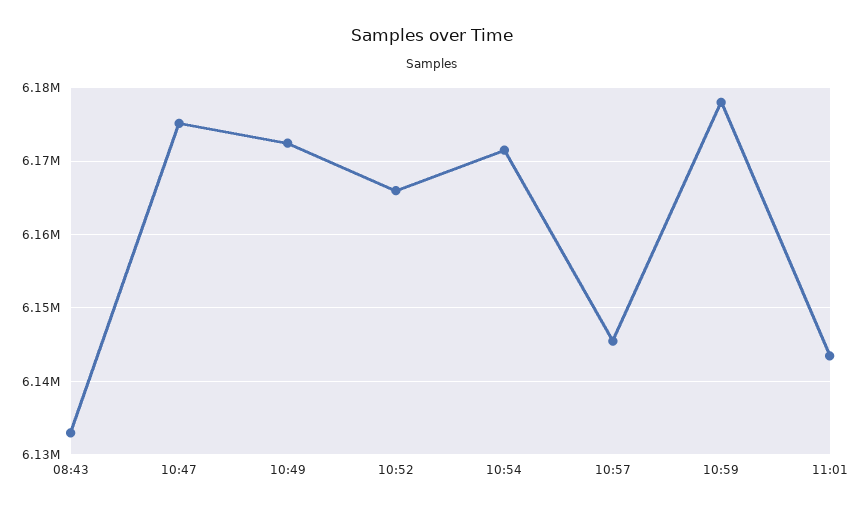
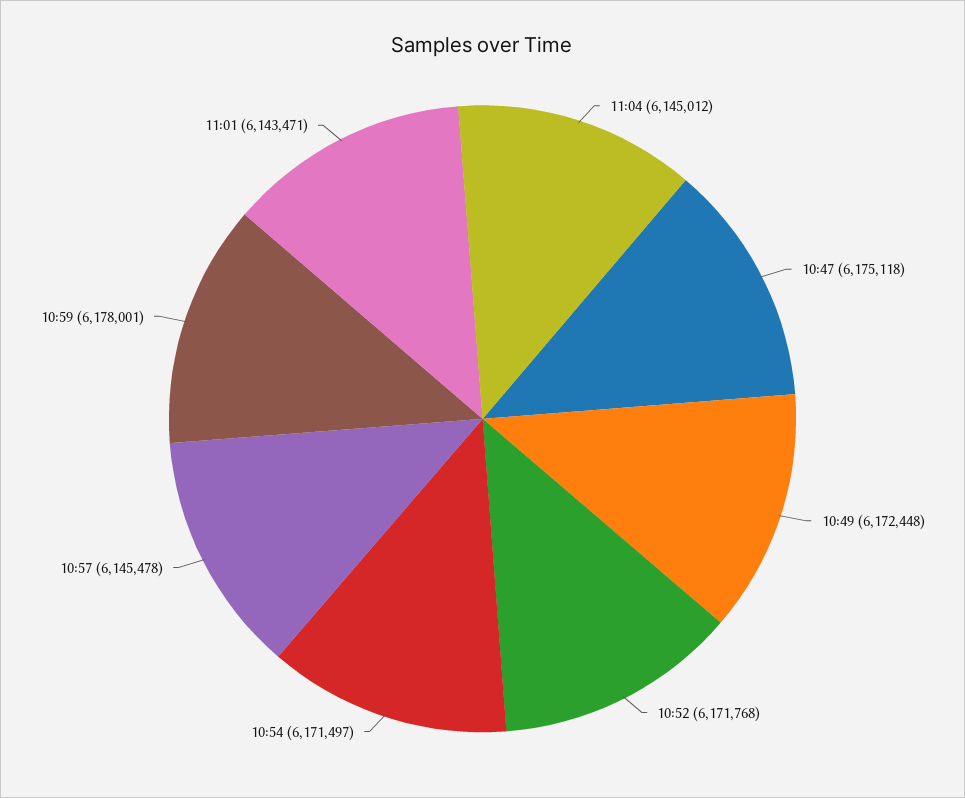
08:43: 6133000 -> none
10:52: 6166000 -> 6171768
11:04: none -> 6145012

